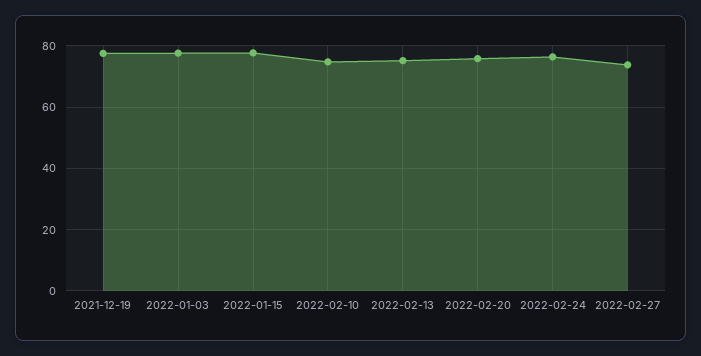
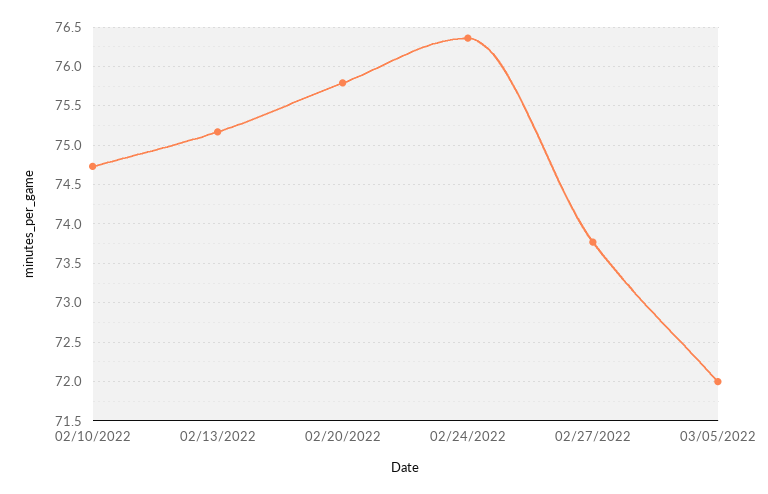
2021-12-19: 78 -> none
2022-01-03: 78 -> none
2022-01-15: 78 -> none
03/05/2022: none -> 72

